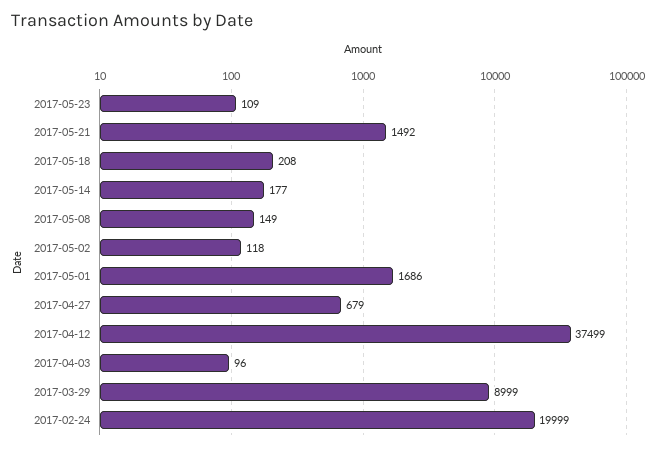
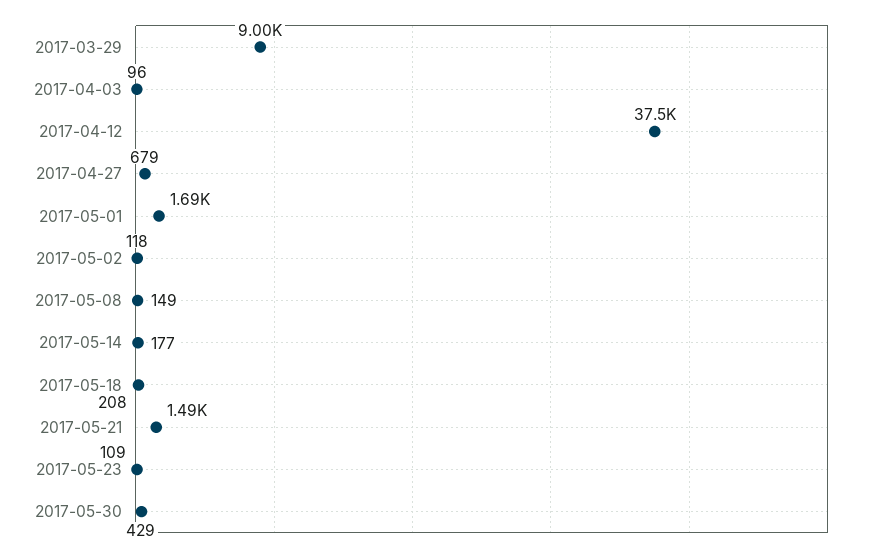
2017-02-24: 19999 -> none
2017-05-30: none -> 429

